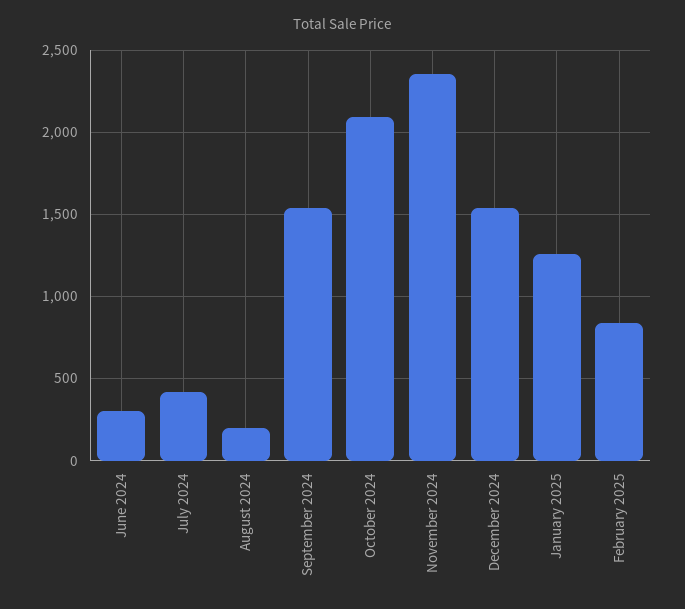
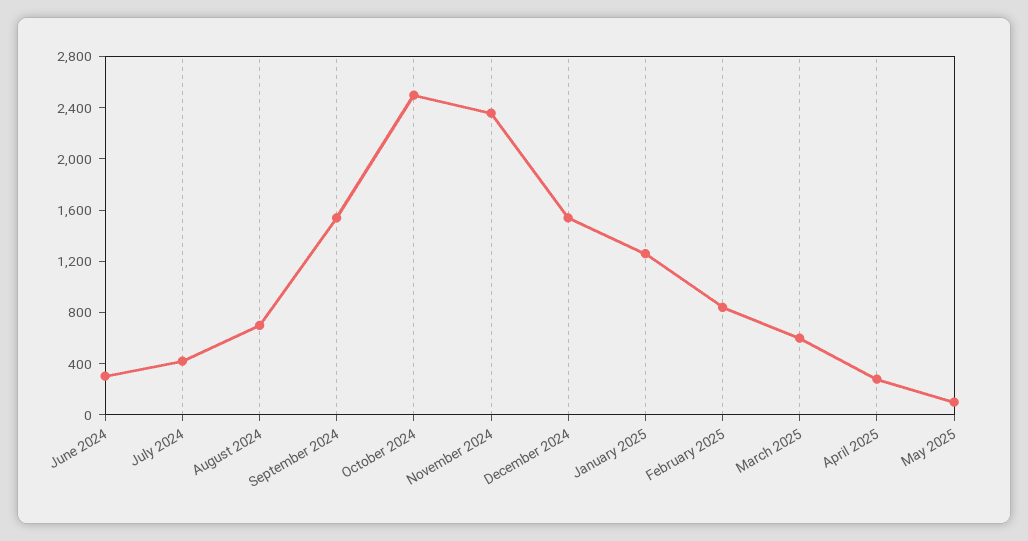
August 2024: 200 -> 700
October 2024: 2100 -> 2500
March 2025: none -> 600
April 2025: none -> 300
May 2025: none -> 100

